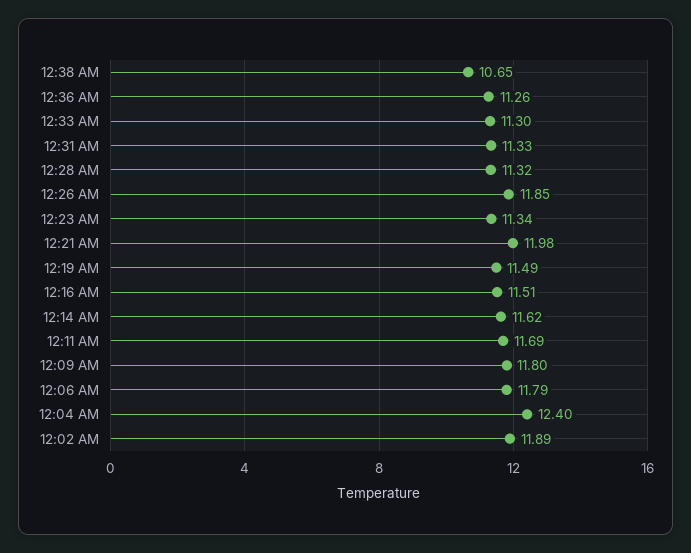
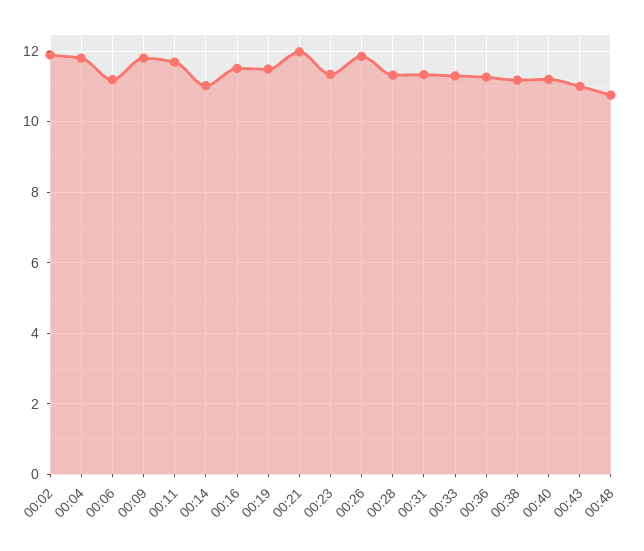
12:38 AM: 10.65 -> 11.2
12:14 AM: 11.62 -> 11
12:06 AM: 11.79 -> 11.2
12:04 AM: 12.4 -> 11.8
00:40: none -> 11.2
00:43: none -> 11
00:48: none -> 10.8

